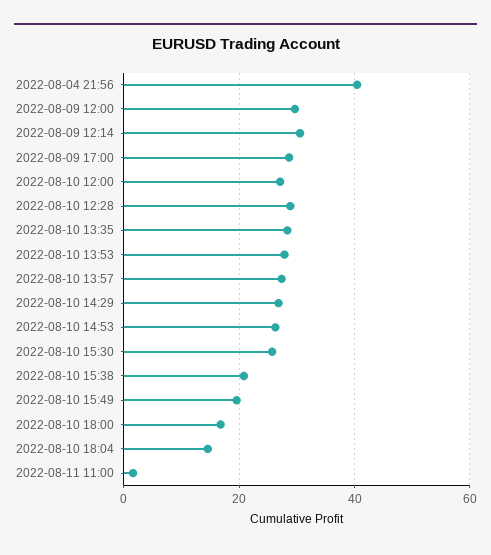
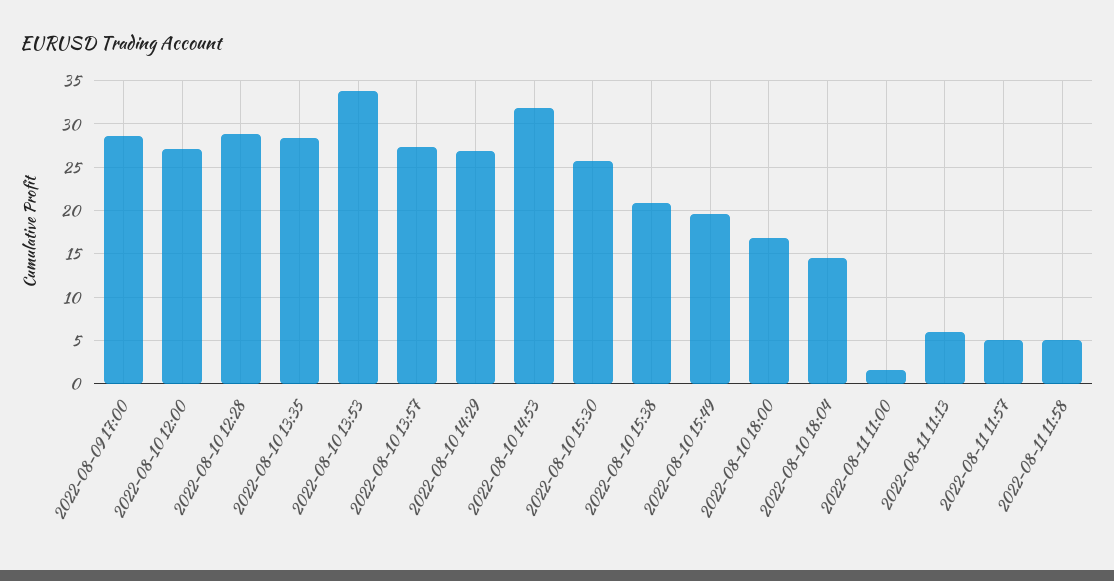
2022-08-04 21:56: 40 -> none
2022-08-09 12:00: 30 -> none
2022-08-09 12:14: 30 -> none
2022-08-10 13:53: 28 -> 34
2022-08-10 14:53: 26 -> 32
2022-08-11 11:13: none -> 6
2022-08-11 11:57: none -> 5
2022-08-11 11:58: none -> 5

